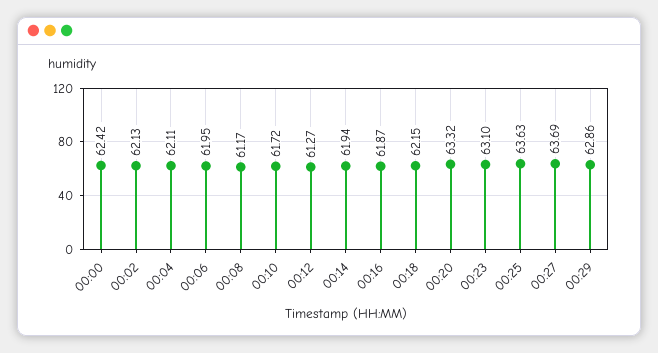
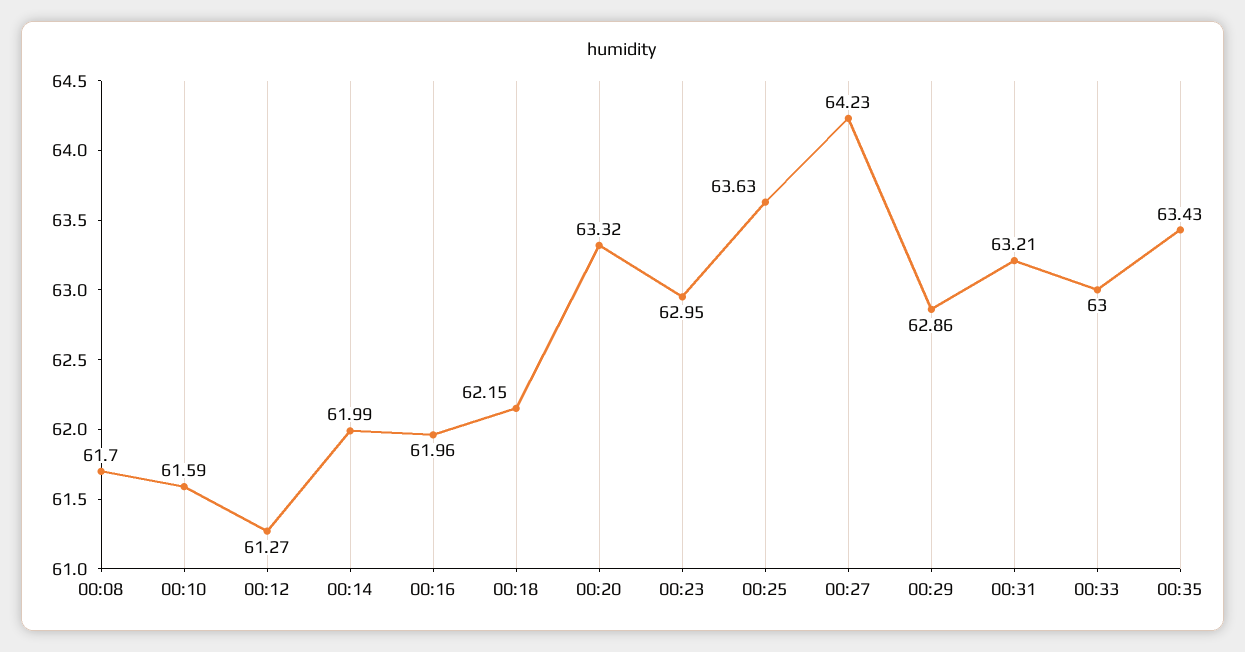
00:00: 62.42 -> none
00:02: 62.13 -> none
00:04: 62.11 -> none
00:06: 61.95 -> none
00:08: 61.17 -> 61.7
00:10: 61.72 -> 61.59
00:14: 61.94 -> 61.99
00:16: 61.87 -> 61.96
00:23: 63.1 -> 62.95
00:27: 63.69 -> 64.23
00:31: none -> 63.21
00:33: none -> 63
00:35: none -> 63.43

